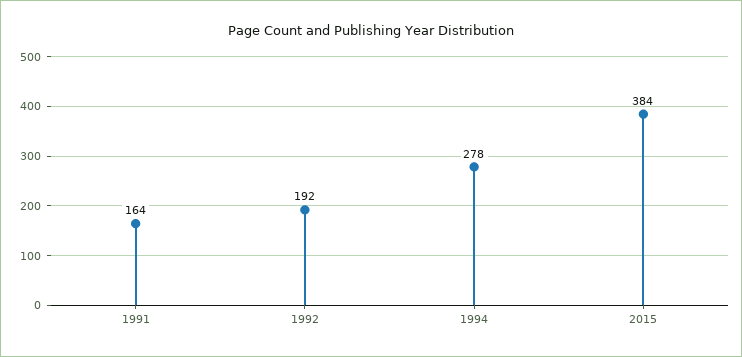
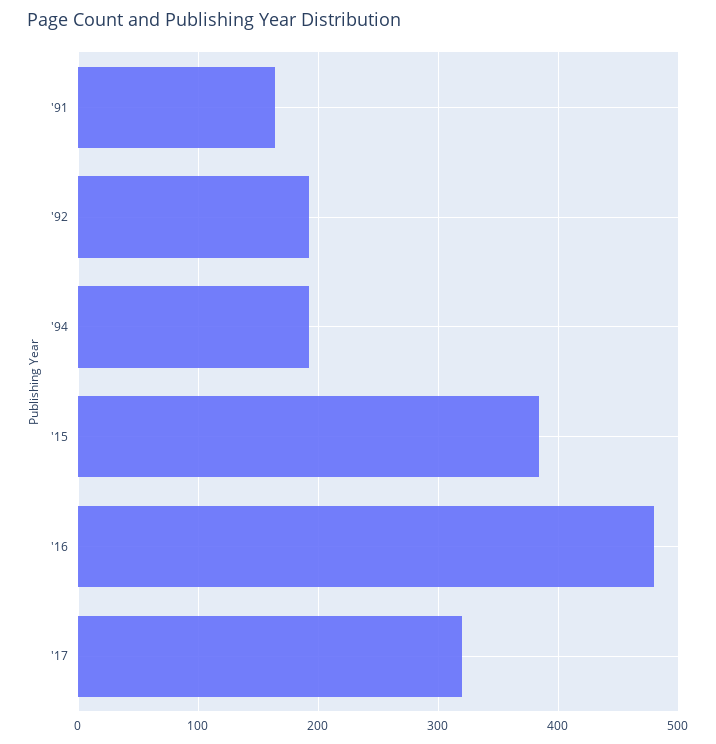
1994: 278 -> 190
'16: none -> 480
'17: none -> 320

